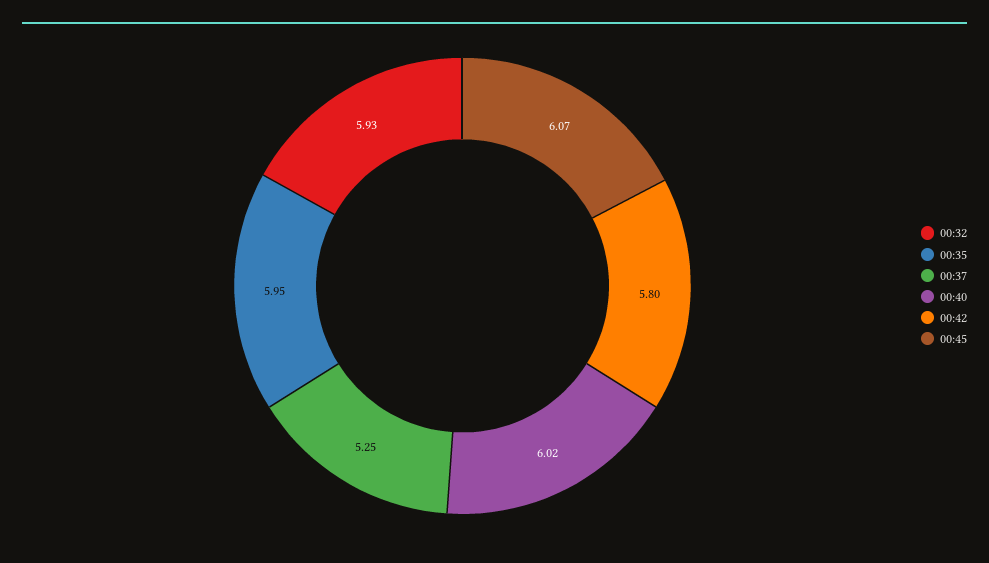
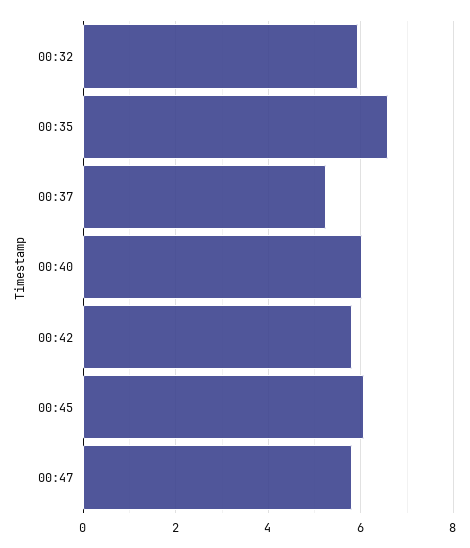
00:35: 5.95 -> 6.6
00:47: none -> 5.8

